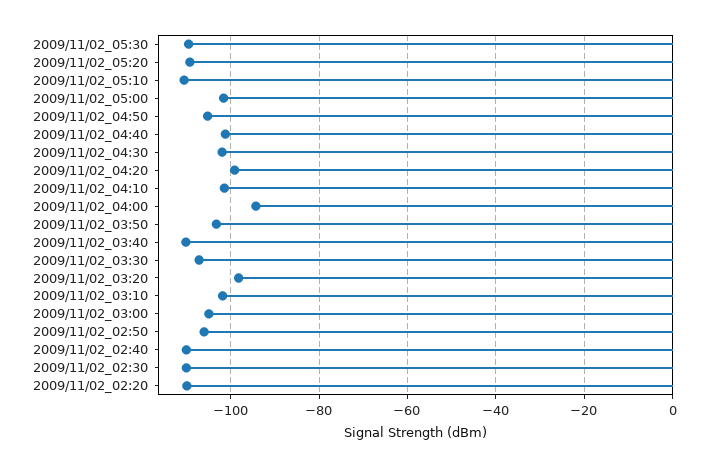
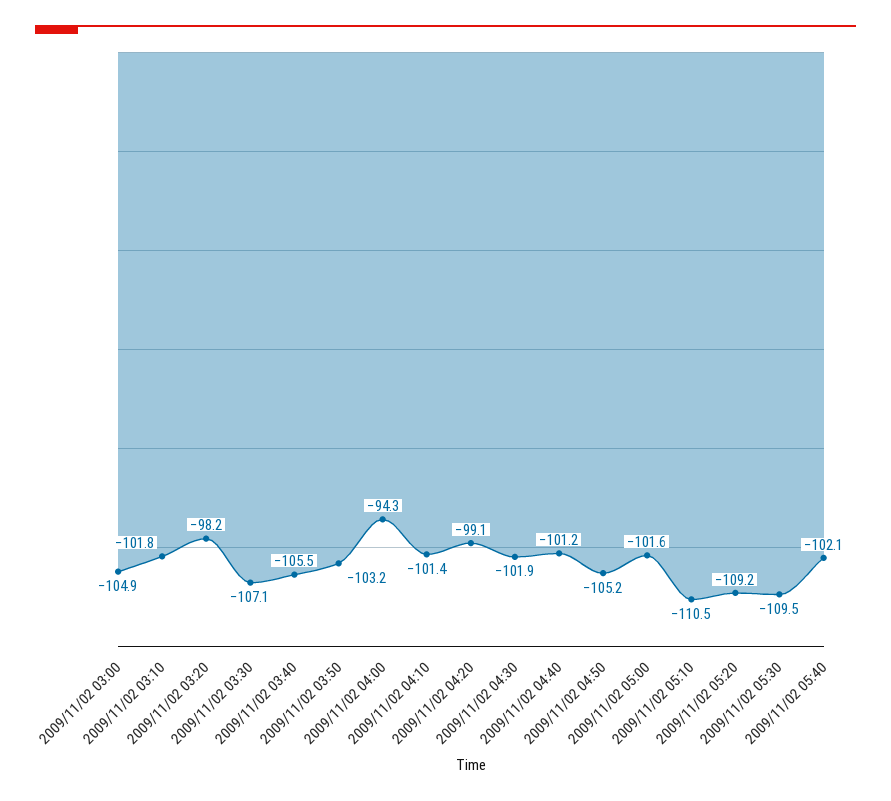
2009/11/02_03:40: -110 -> -105.5
2009/11/02_02:50: -106 -> none
2009/11/02_02:40: -110 -> none
2009/11/02_02:30: -110 -> none
2009/11/02_02:20: -110 -> none
2009/11/02 05:40: none -> -102.1

